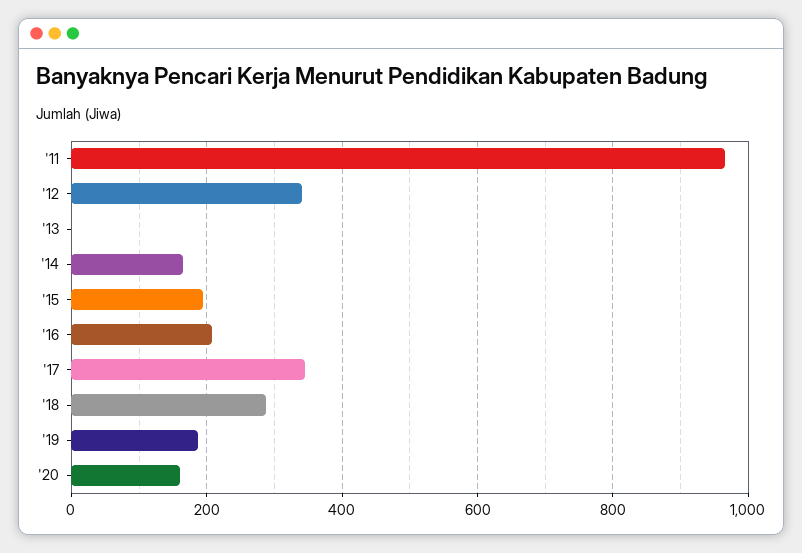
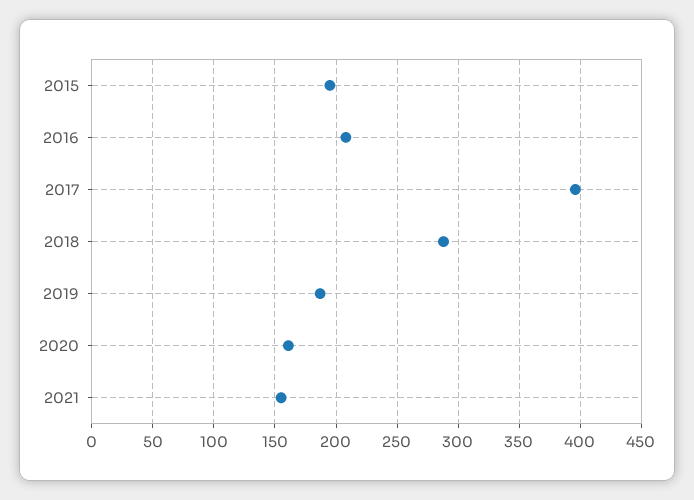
'11: 960 -> none
'12: 340 -> none
'13: 0 -> none
'14: 160 -> none
'17: 340 -> 395
2021: none -> 155

